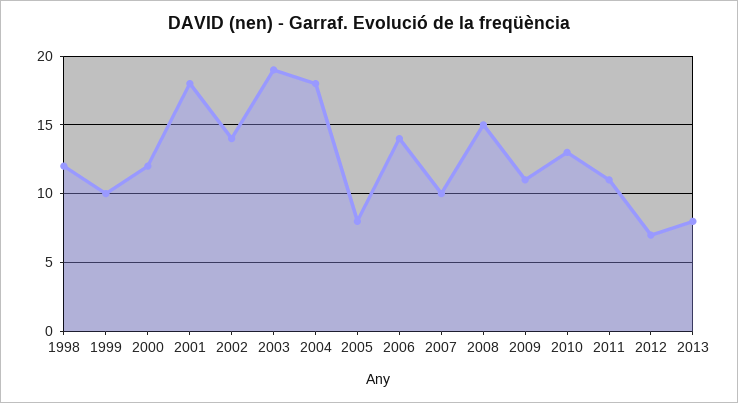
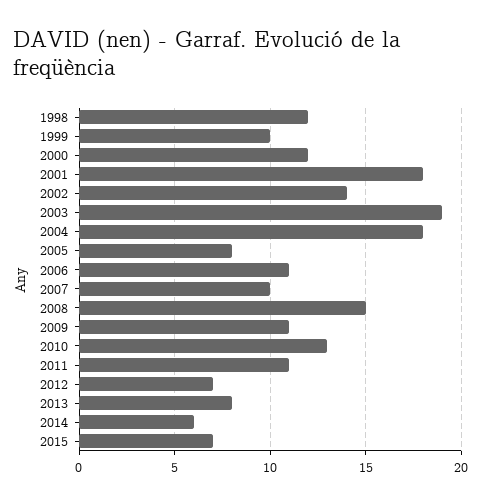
2006: 14 -> 11
2014: none -> 6
2015: none -> 7

